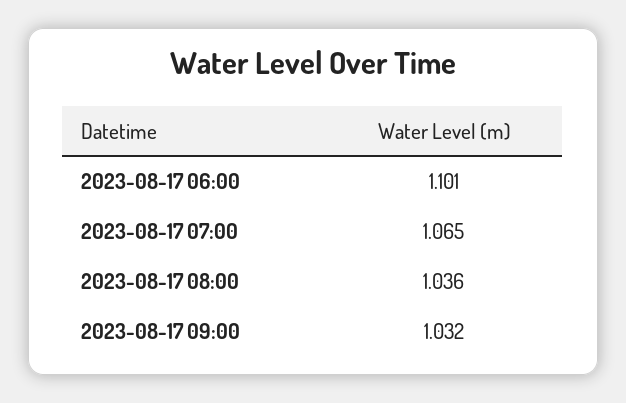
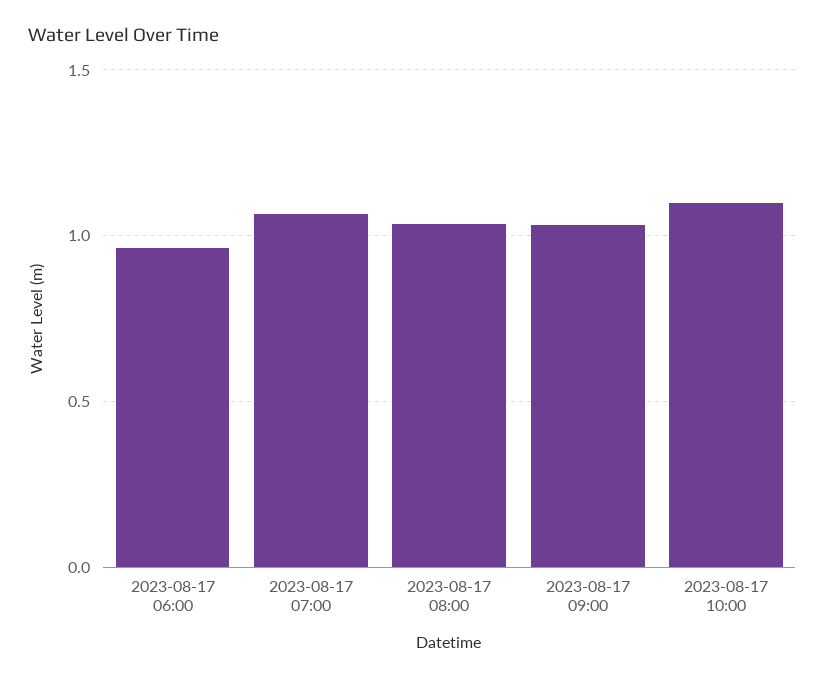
2023-08-17 06:00: 1.101 -> 0.95
2023-08-17 10:00: none -> 1.1

